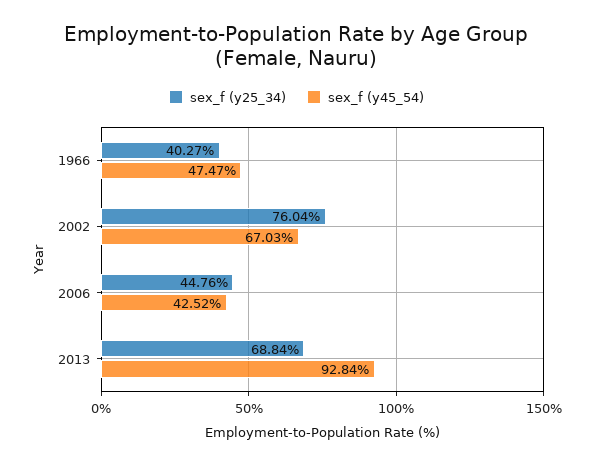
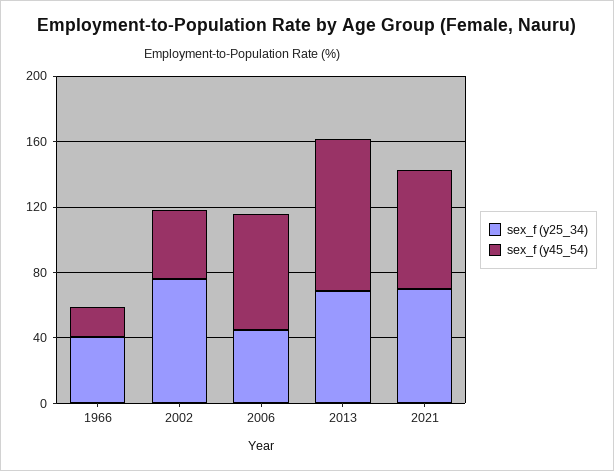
sex_f (y45_54), 1966: 47.47 -> 20
sex_f (y45_54), 2002: 67.03 -> 40
sex_f (y45_54), 2006: 42.52 -> 70
sex_f (y25_34), 2021: none -> 70
sex_f (y45_54), 2021: none -> 70

